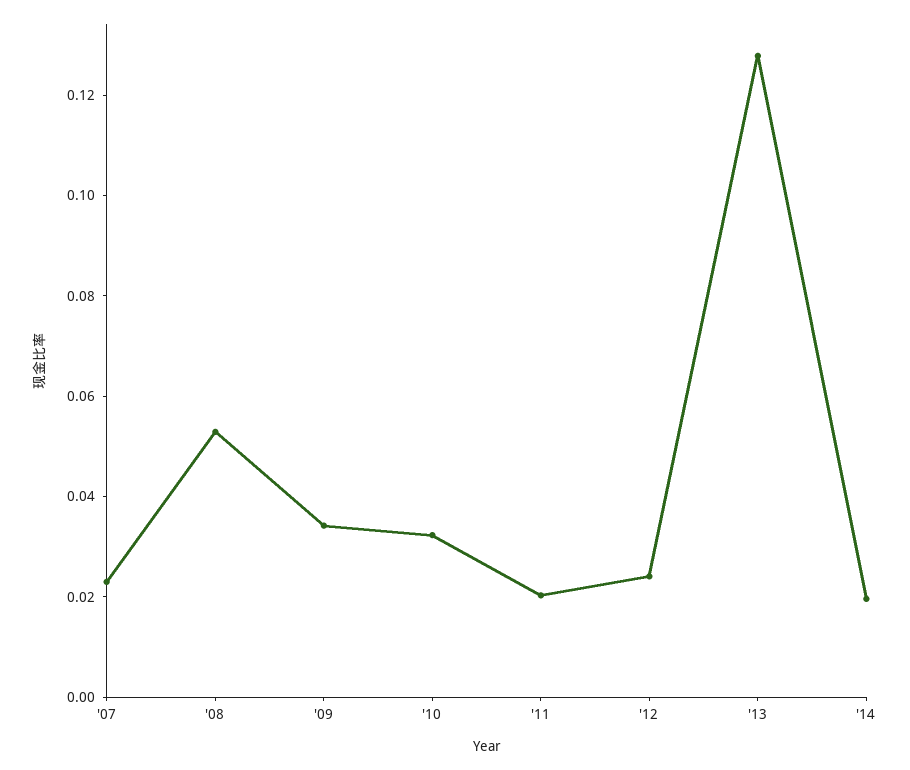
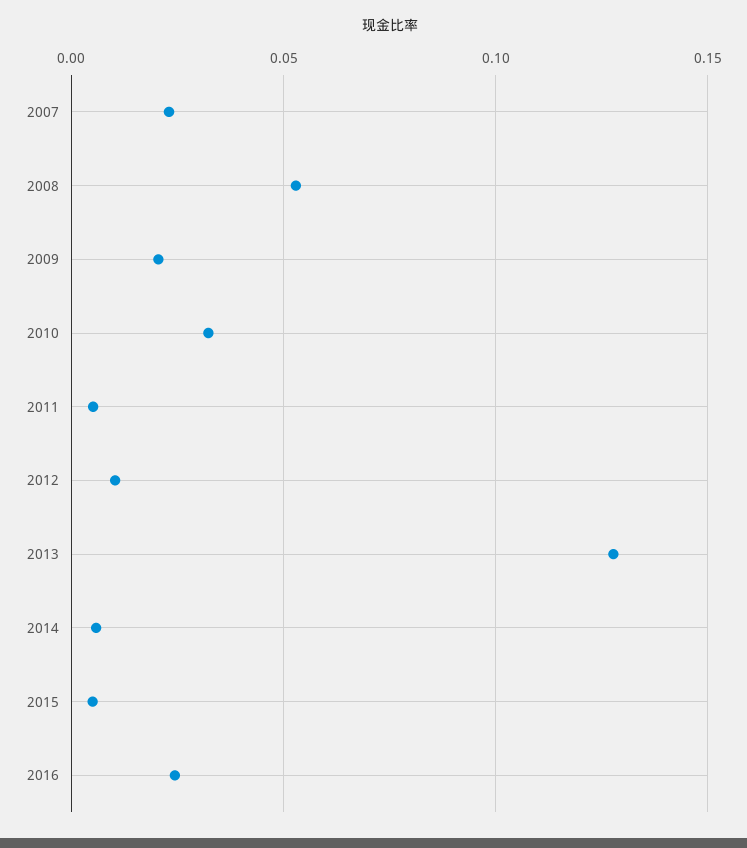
'09: 0.035 -> 0.02
'11: 0.02 -> 0.005
'12: 0.025 -> 0.01
'14: 0.02 -> 0.005
2015: none -> 0.005
2016: none -> 0.025

